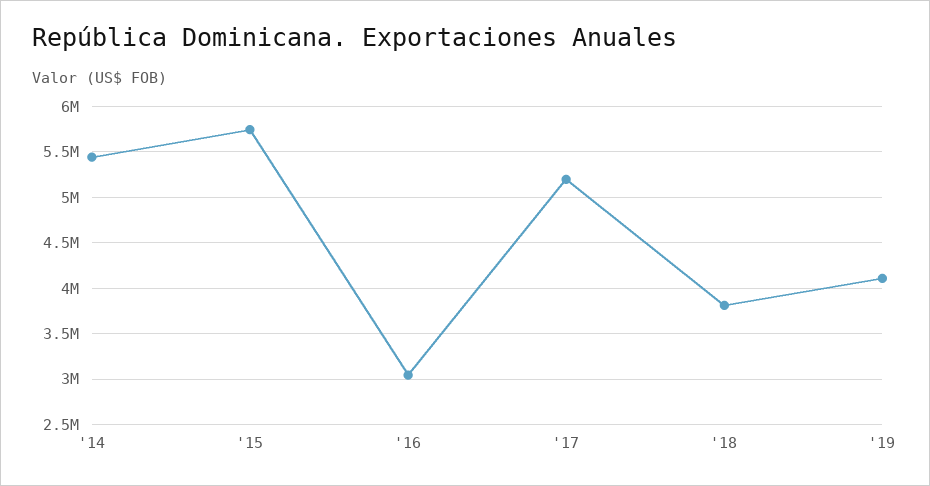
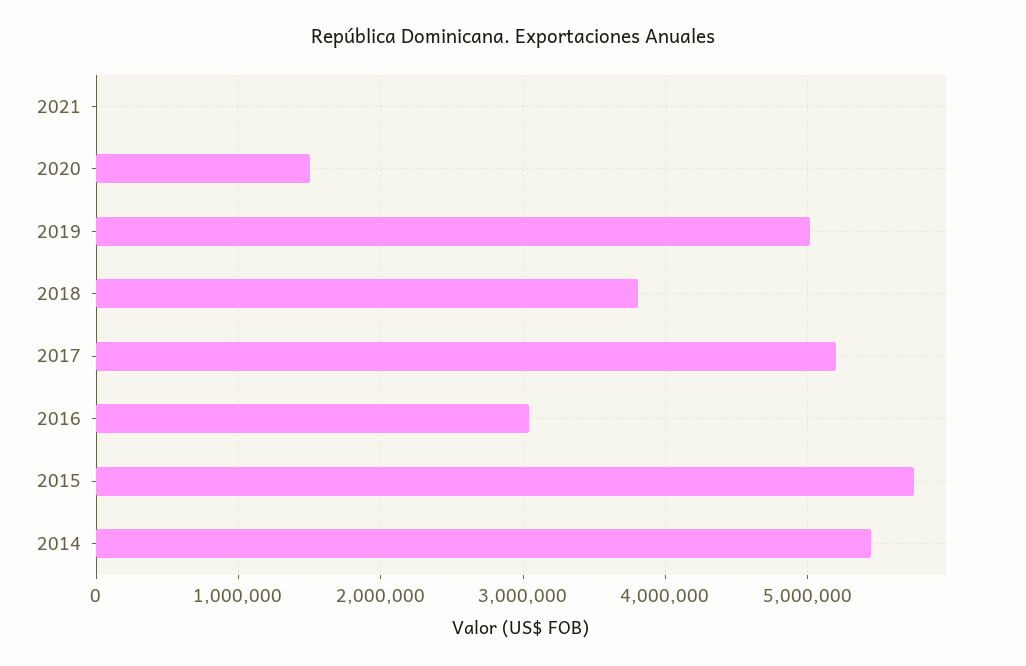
'19: 4100000 -> 5000000
2021: none -> 0
2020: none -> 1500000

